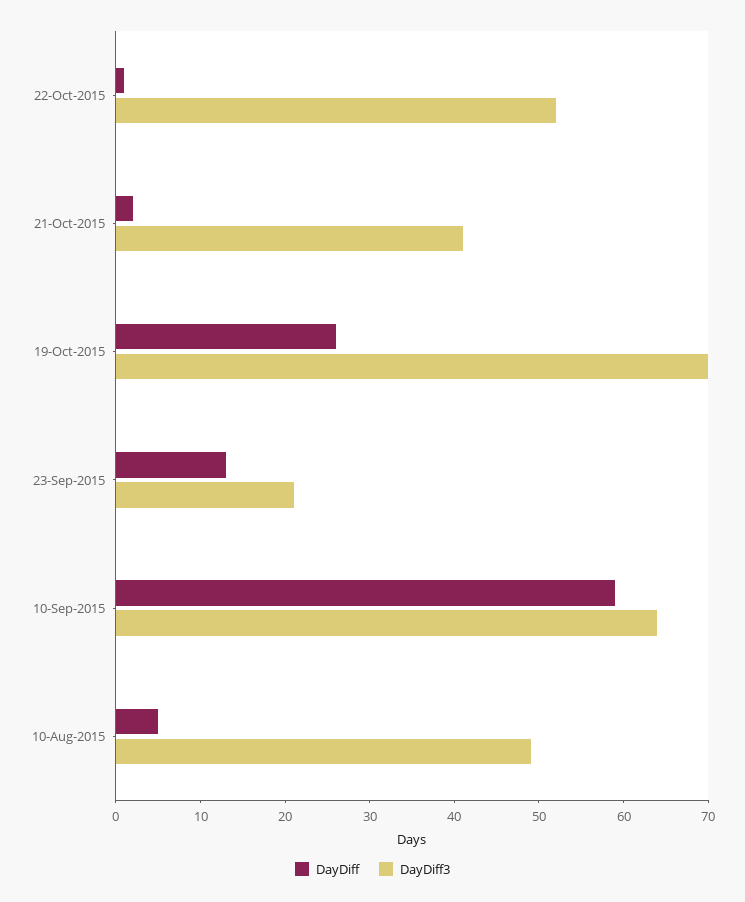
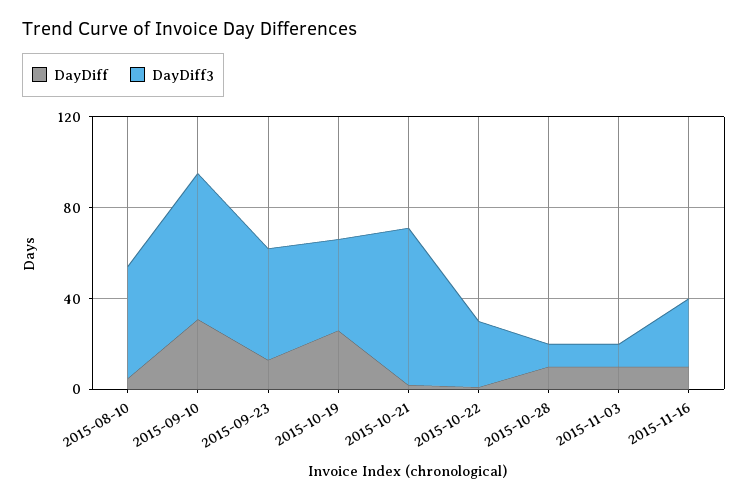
DayDiff3, 22-Oct-2015: 52 -> 30
DayDiff3, 21-Oct-2015: 41 -> 70
DayDiff3, 19-Oct-2015: 70 -> 40
DayDiff3, 23-Sep-2015: 21 -> 50
DayDiff, 10-Sep-2015: 59 -> 30
DayDiff, 2015-10-28: none -> 10
DayDiff3, 2015-10-28: none -> 10
DayDiff, 2015-11-03: none -> 10
DayDiff3, 2015-11-03: none -> 10
DayDiff, 2015-11-16: none -> 10
DayDiff3, 2015-11-16: none -> 30

